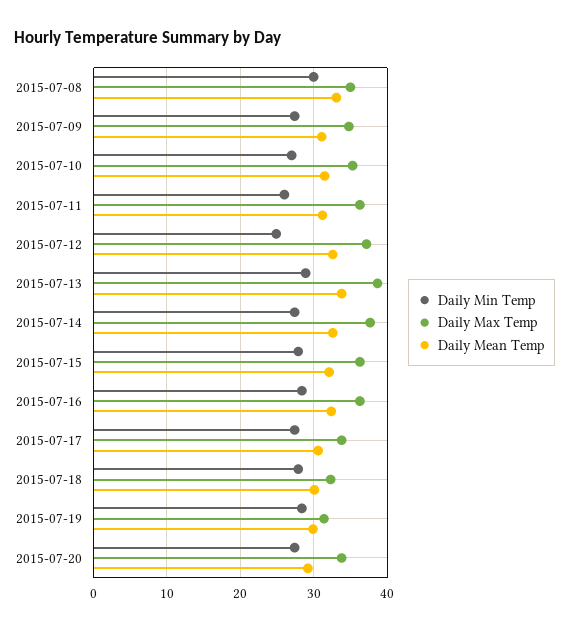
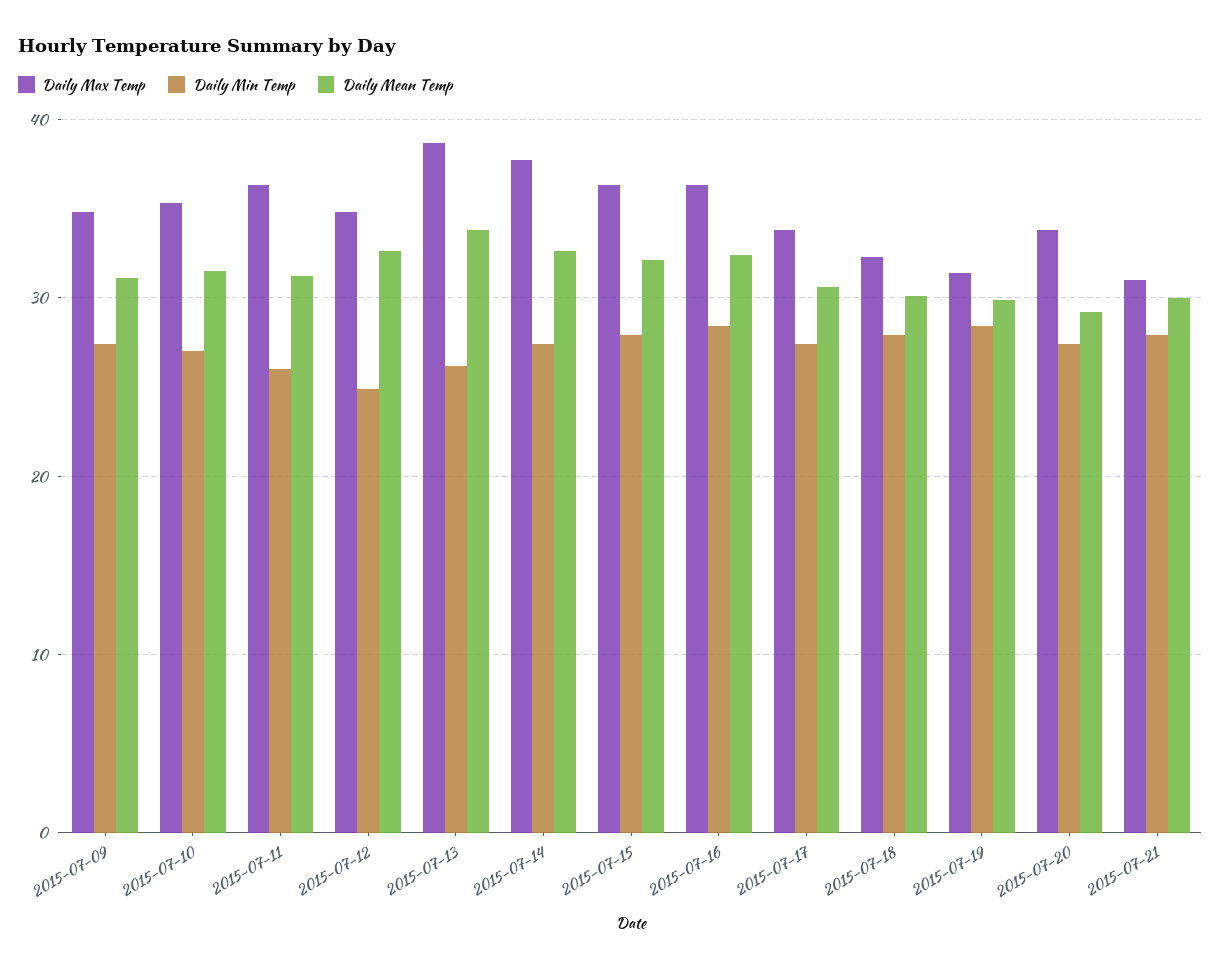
Daily Min Temp, 2015-07-08: 30 -> none
Daily Max Temp, 2015-07-08: 35 -> none
Daily Mean Temp, 2015-07-08: 33 -> none
Daily Max Temp, 2015-07-12: 37 -> 35
Daily Min Temp, 2015-07-13: 29 -> 26
Daily Max Temp, 2015-07-21: none -> 31
Daily Min Temp, 2015-07-21: none -> 28
Daily Mean Temp, 2015-07-21: none -> 30

